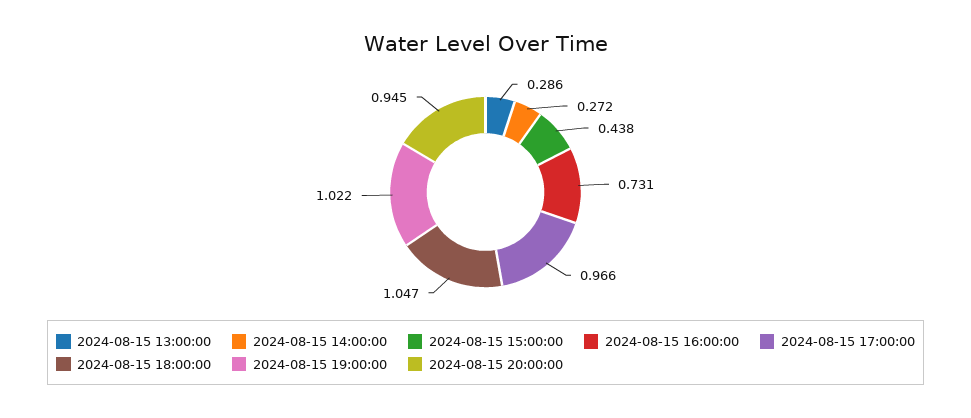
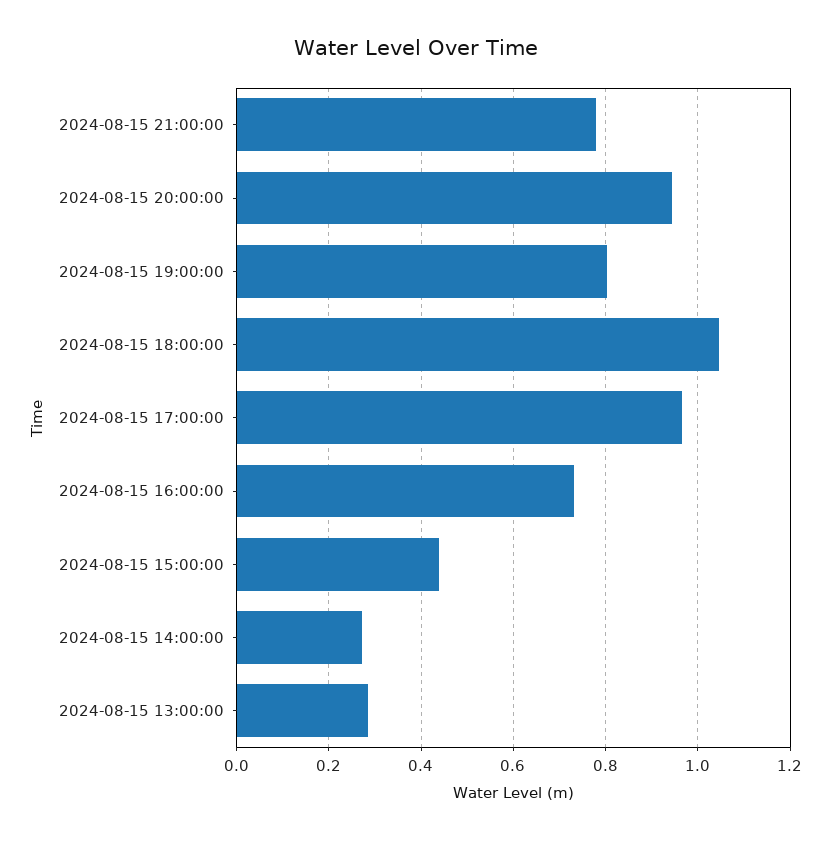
2024-08-15 19:00:00: 1.022 -> 0.8
2024-08-15 21:00:00: none -> 0.78

